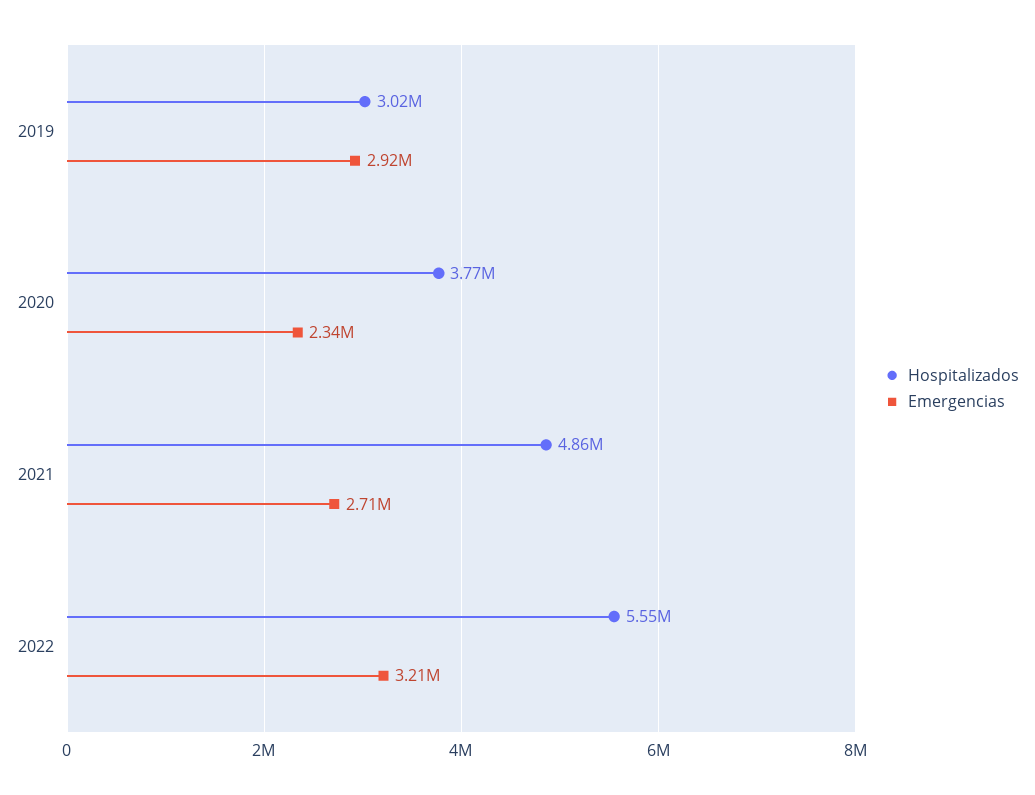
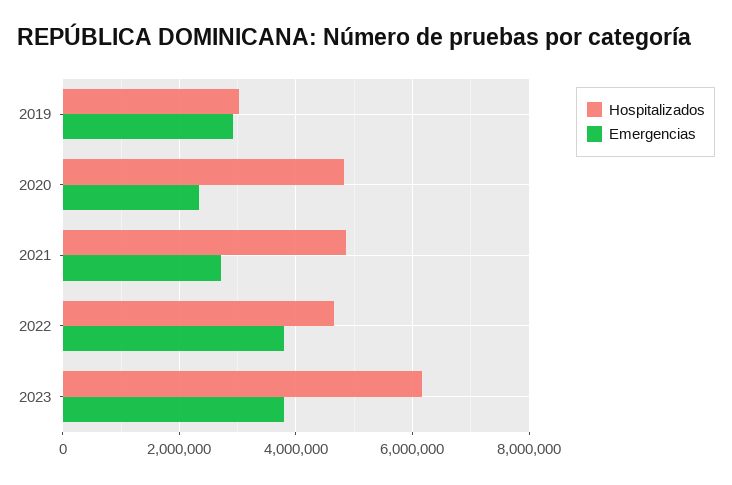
Hospitalizados, 2020: 3770000 -> 4800000
Hospitalizados, 2022: 5550000 -> 4600000
Emergencias, 2022: 3210000 -> 3800000
Hospitalizados, 2023: none -> 6200000
Emergencias, 2023: none -> 3800000

